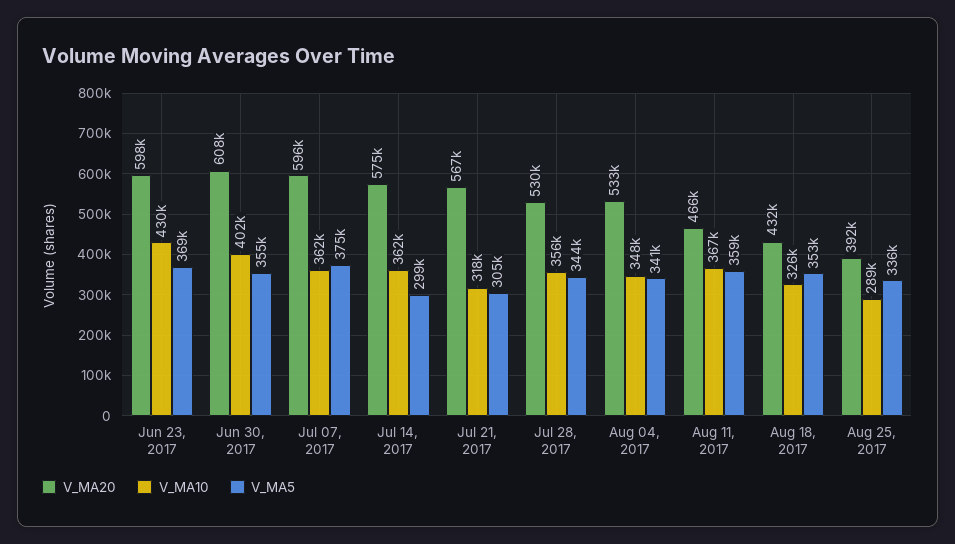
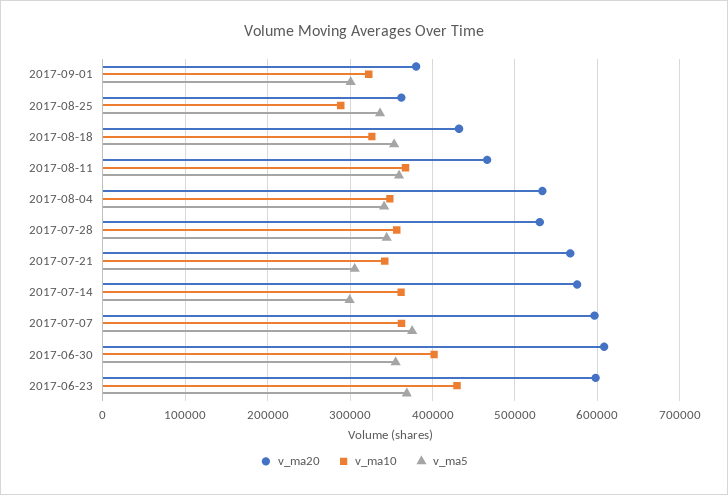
V_MA10, Jul 21, 2017: 318000 -> 340000
V_MA20, Aug 25, 2017: 392000 -> 360000
V_MA20, 2017-09-01: none -> 380000
V_MA10, 2017-09-01: none -> 320000
V_MA5, 2017-09-01: none -> 300000

